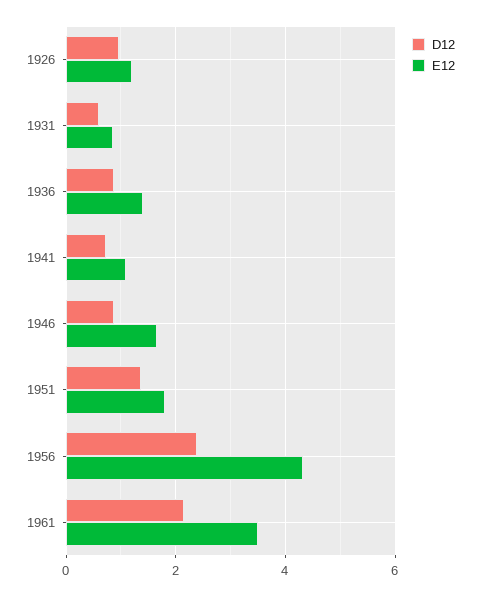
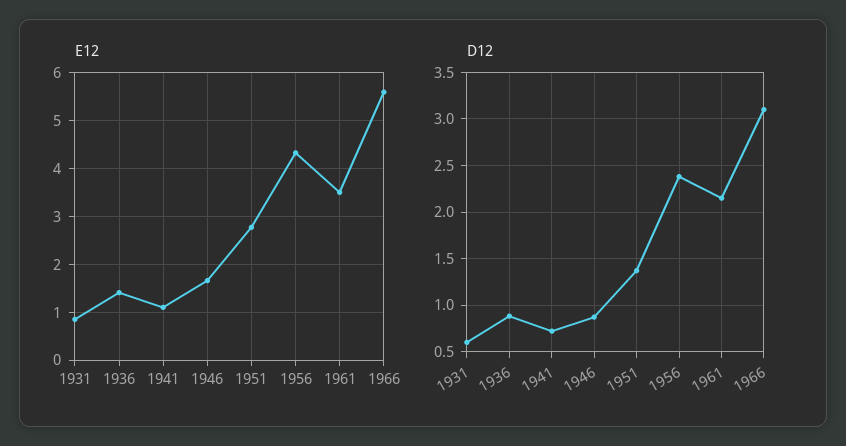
D12, 1926: 1 -> none
E12, 1926: 1.2 -> none
E12, 1951: 1.8 -> 2.8
E12, 1966: none -> 5.6
D12, 1966: none -> 3.1

